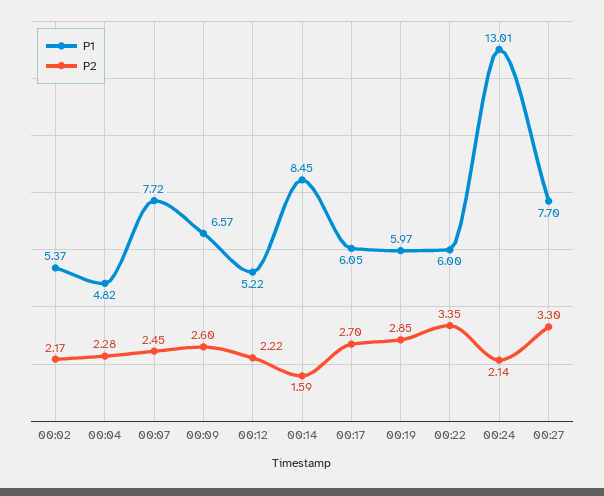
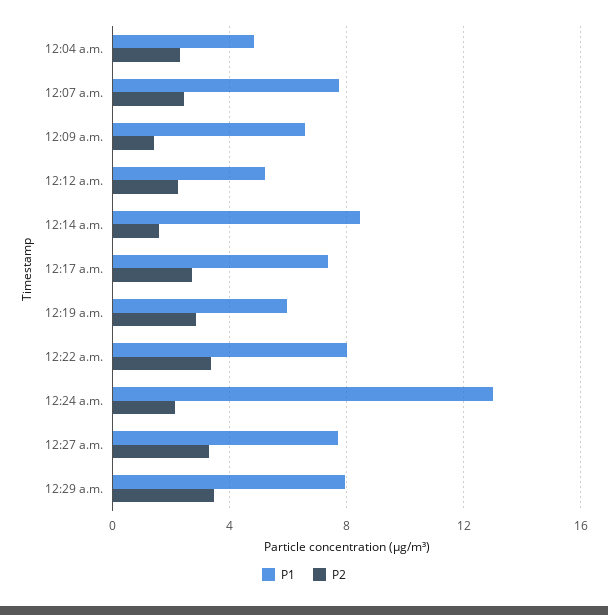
P1, 00:02: 5.37 -> none
P2, 00:02: 2.17 -> none
P2, 00:09: 2.6 -> 1.5
P1, 00:17: 6.05 -> 7.5
P1, 00:22: 6 -> 8
P1, 12:29 a.m.: none -> 8
P2, 12:29 a.m.: none -> 3.5

